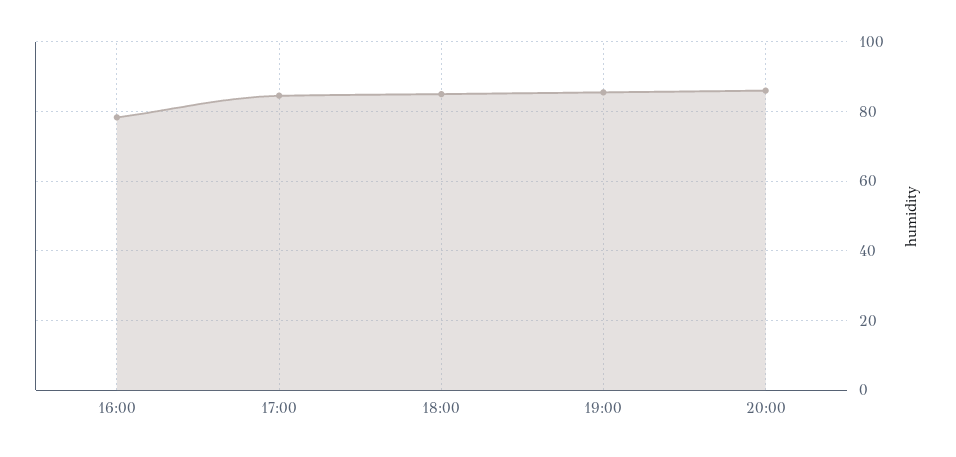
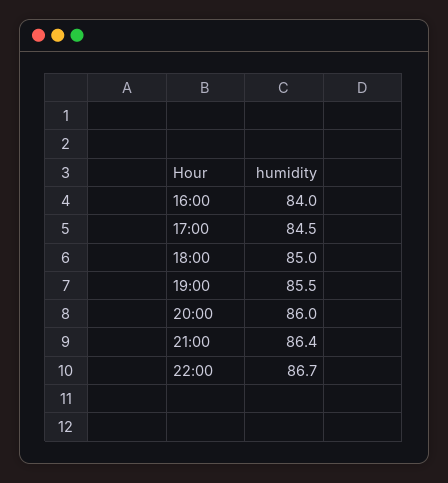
16:00: 78 -> 84
21:00: none -> 86.4
22:00: none -> 86.7

